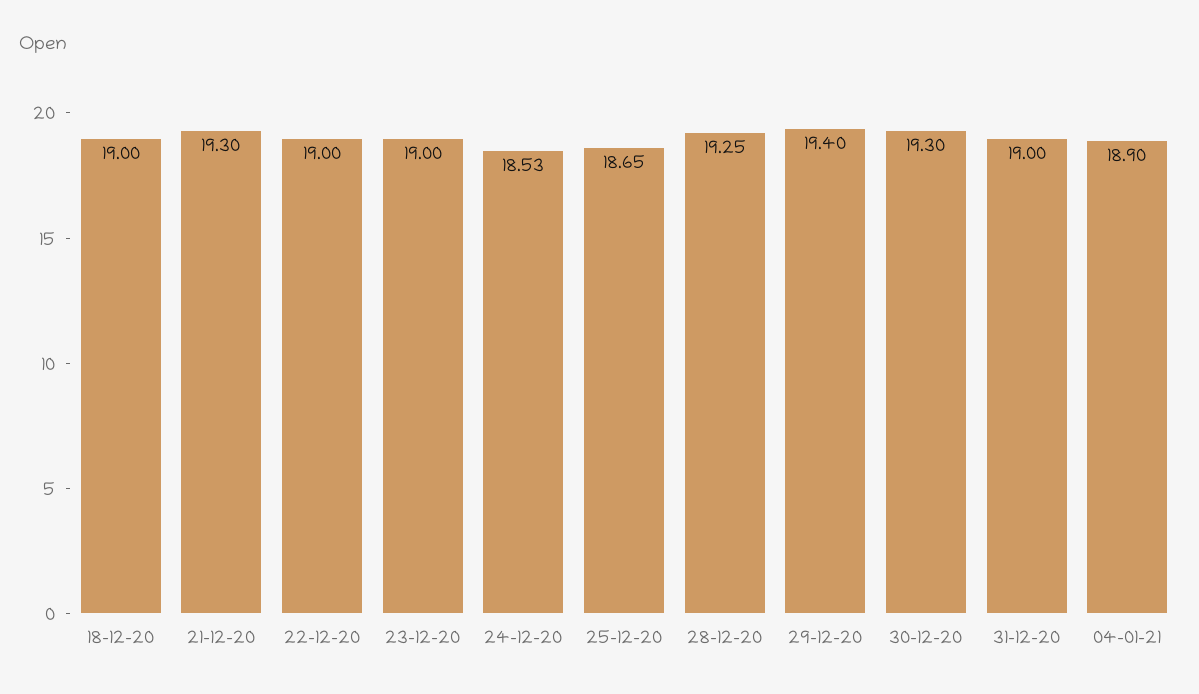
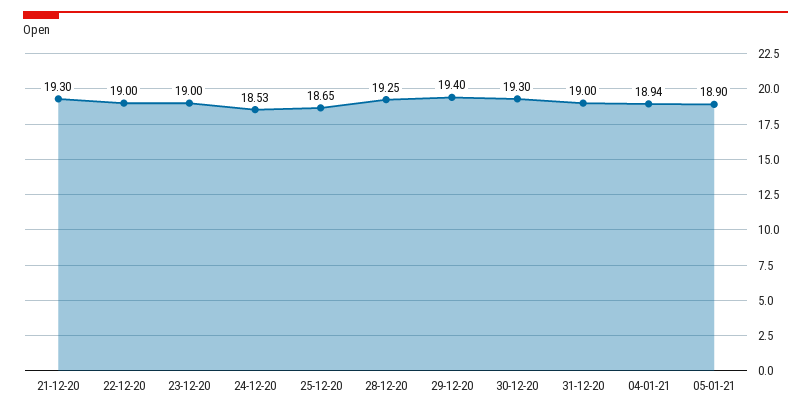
18-12-20: 19 -> none
04-01-21: 18.9 -> 18.94
05-01-21: none -> 18.9

